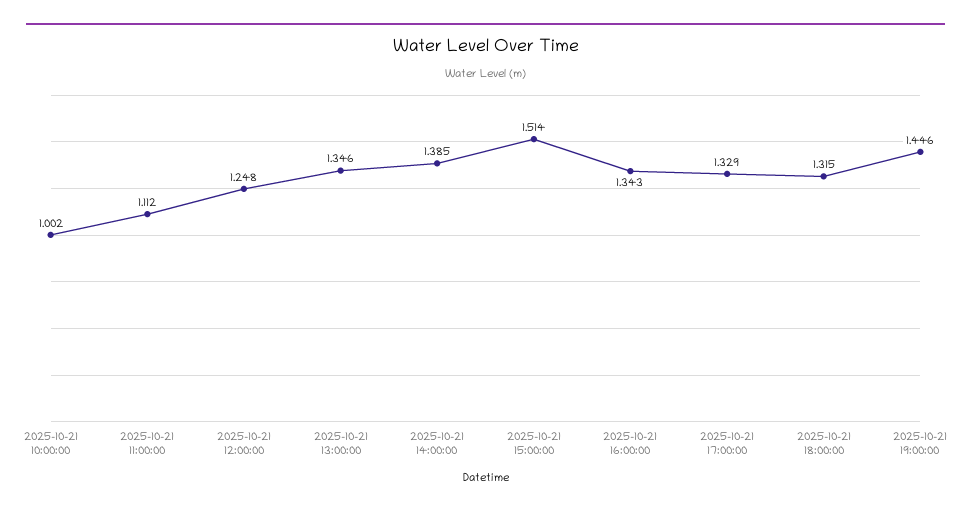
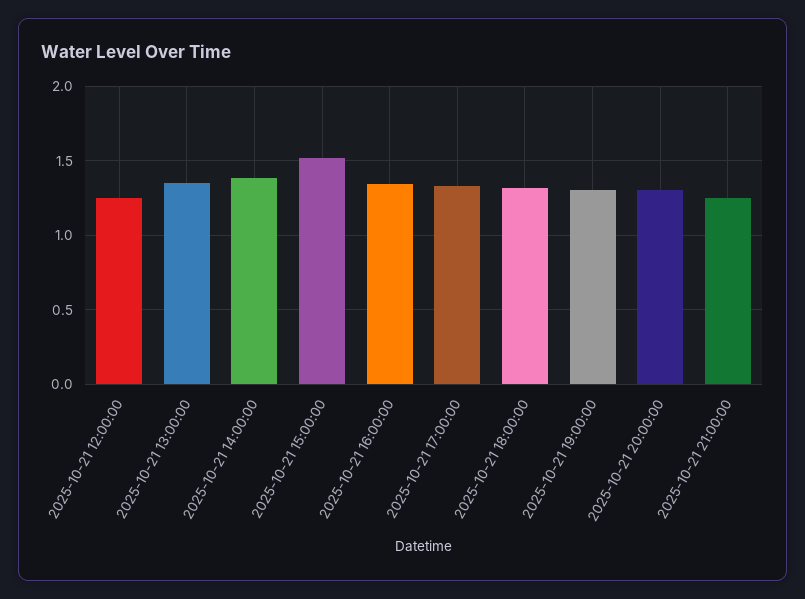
2025-10-21 10:00:00: 1.002 -> none
2025-10-21 11:00:00: 1.112 -> none
2025-10-21 19:00:00: 1.446 -> 1.3
2025-10-21 20:00:00: none -> 1.3
2025-10-21 21:00:00: none -> 1.25

